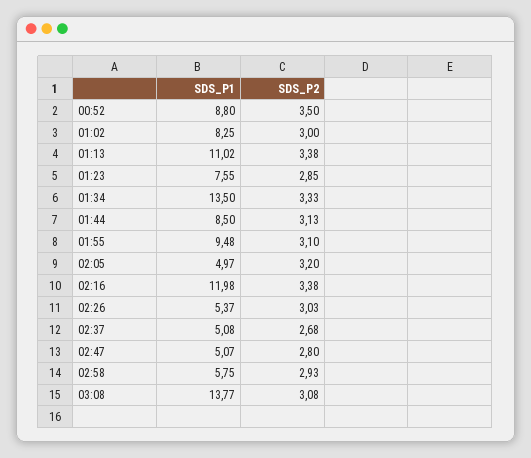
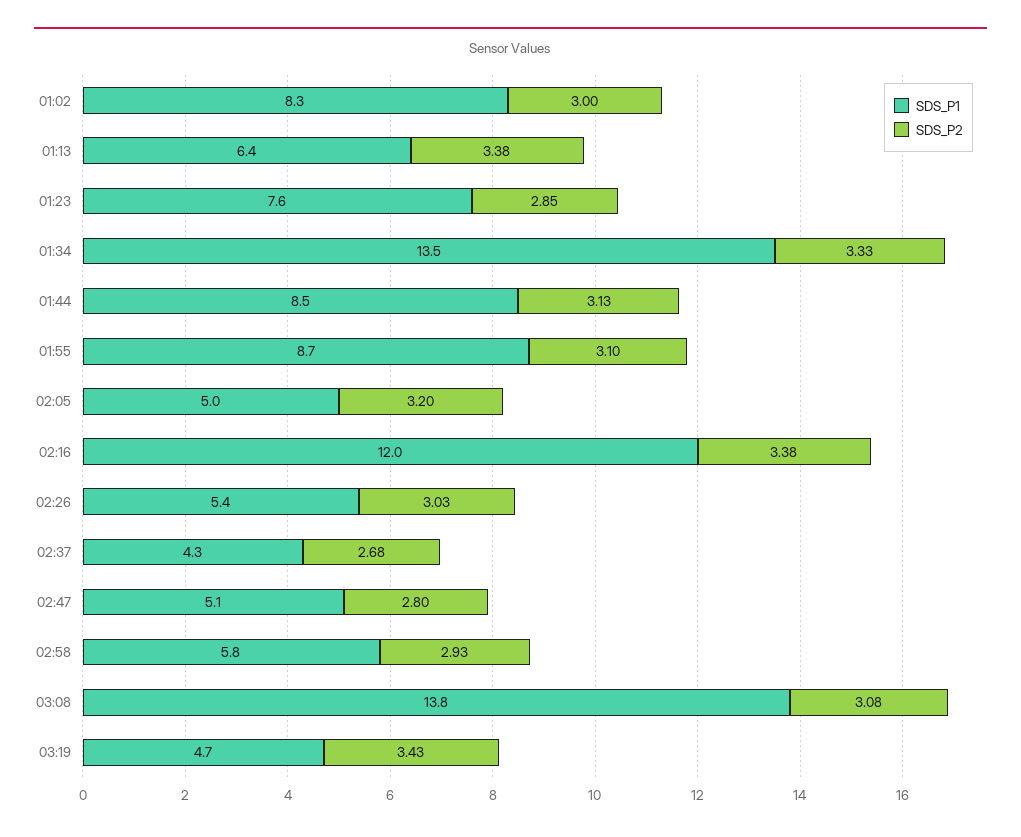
SDS_P1, 00:52: 8.8 -> none
SDS_P2, 00:52: 3.5 -> none
SDS_P1, 01:13: 11.02 -> 6.4
SDS_P1, 01:55: 9.48 -> 8.7
SDS_P1, 02:37: 5.08 -> 4.3
SDS_P1, 03:19: none -> 4.7
SDS_P2, 03:19: none -> 3.43

